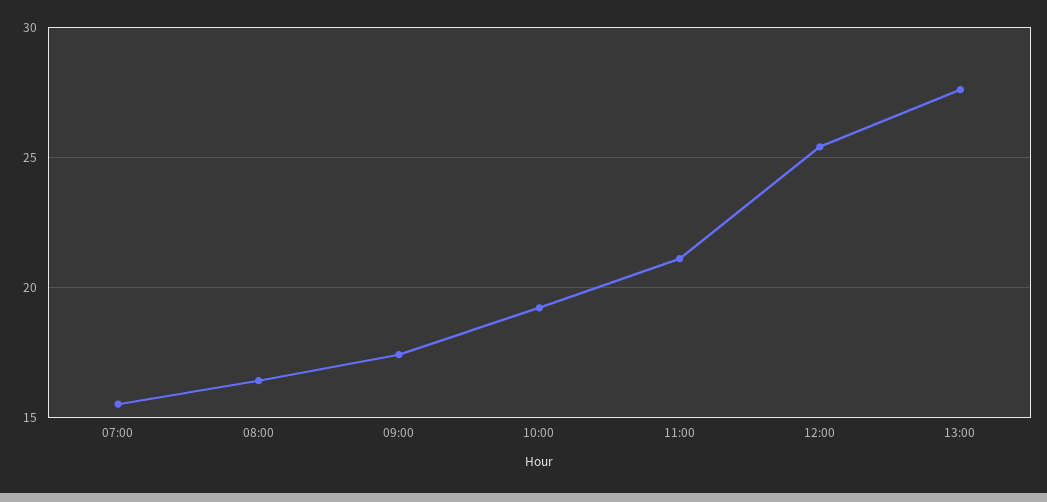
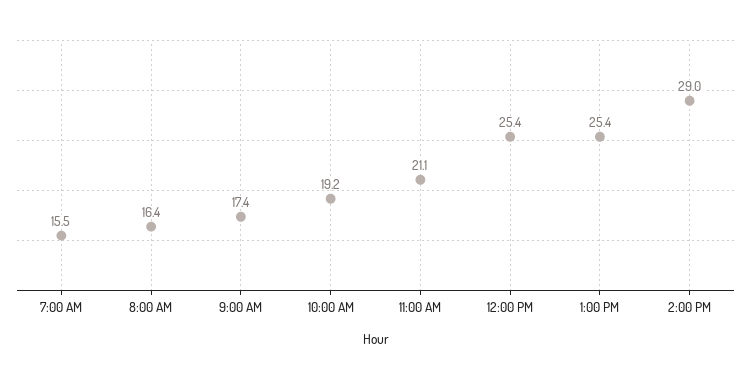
13:00: 27.5 -> 25.4
2:00 PM: none -> 29

